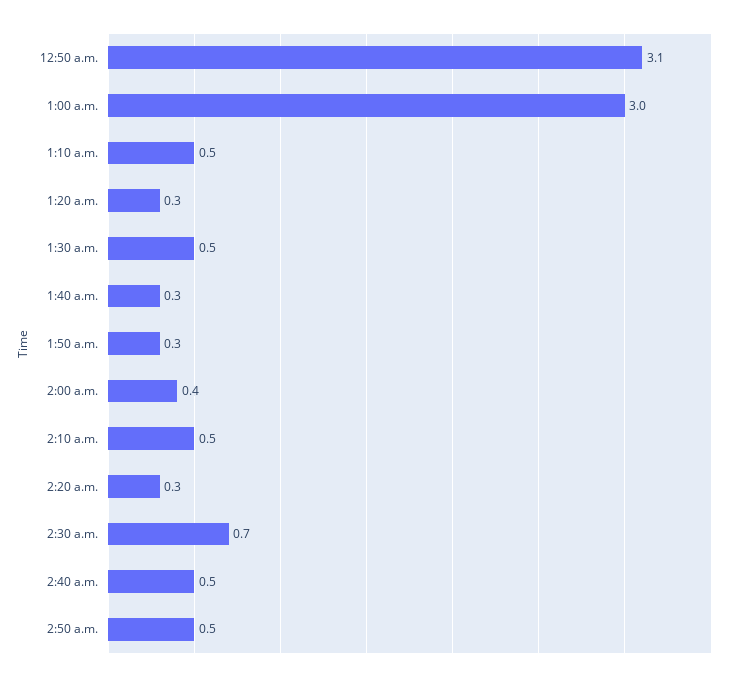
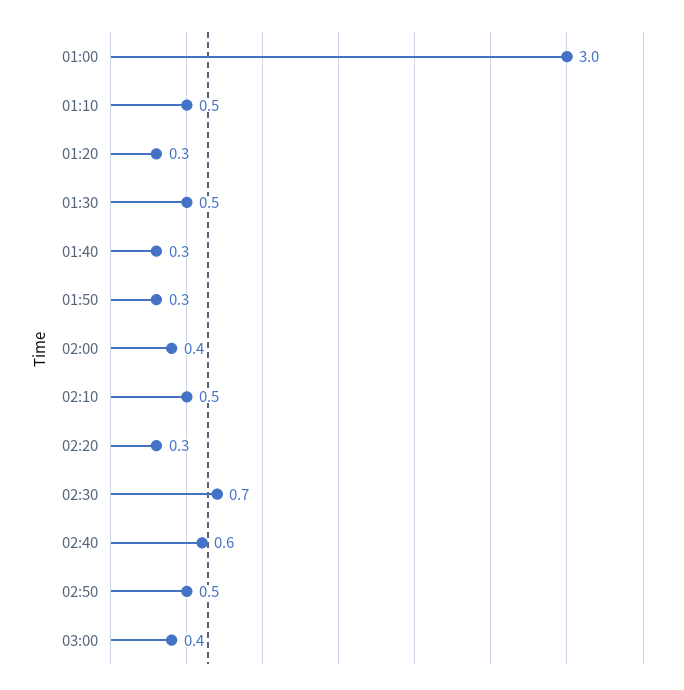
12:50 a.m.: 3.1 -> none
2:40 a.m.: 0.5 -> 0.6
03:00: none -> 0.4

